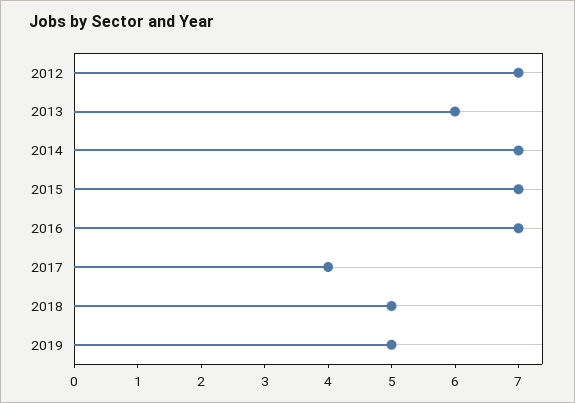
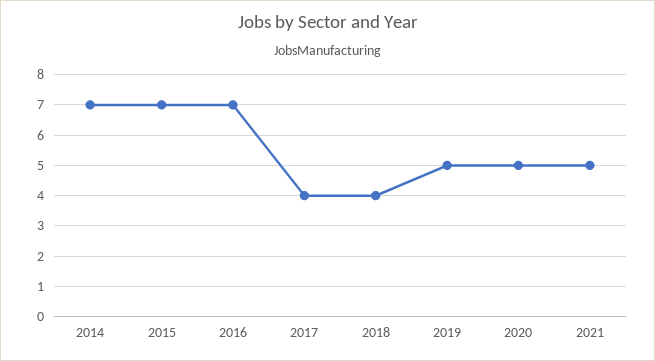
2012: 7 -> none
2013: 6 -> none
2018: 5 -> 4
2020: none -> 5
2021: none -> 5

